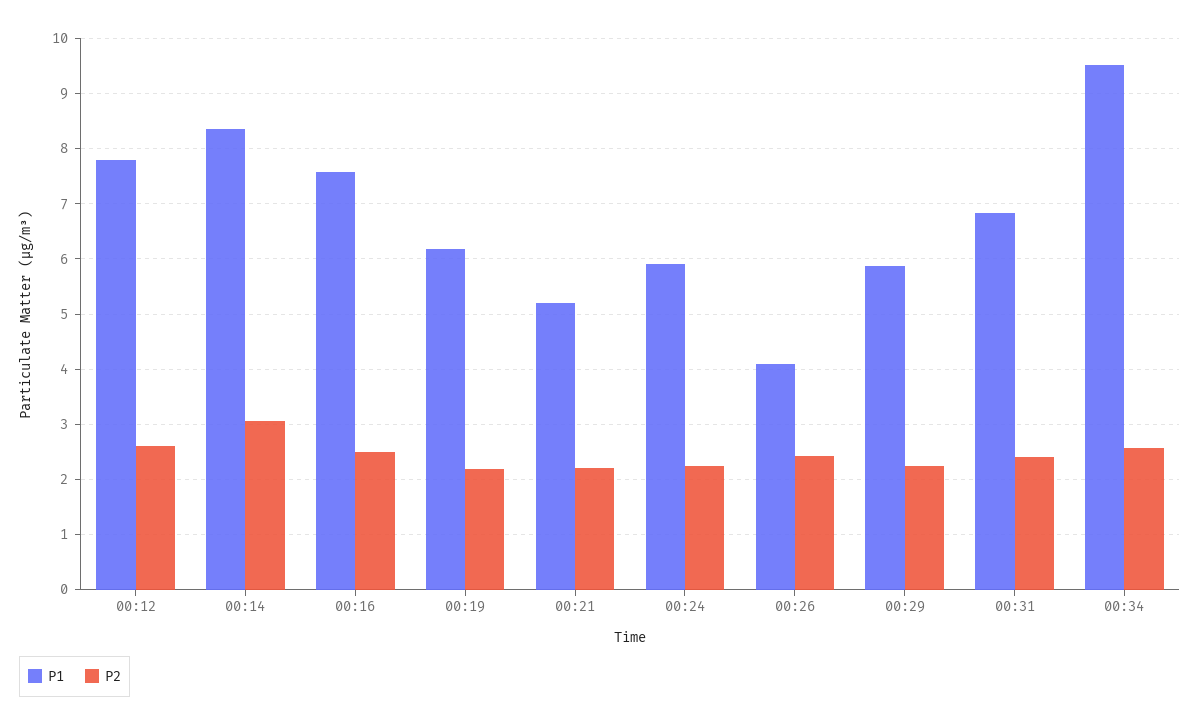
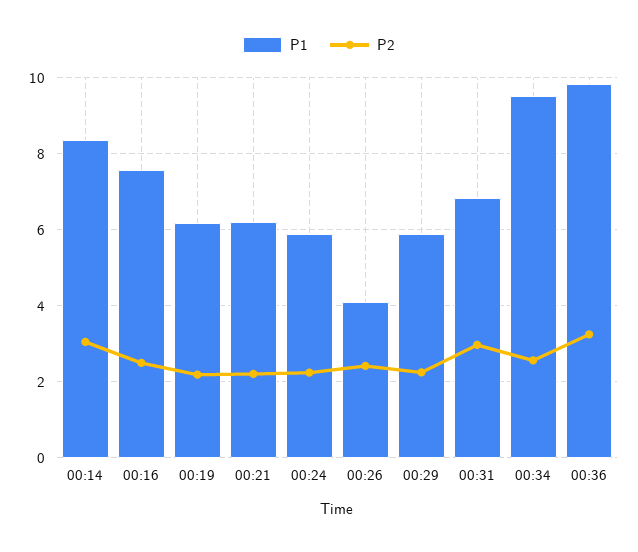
P1, 00:12: 7.8 -> none
P2, 00:12: 2.6 -> none
P1, 00:21: 5.2 -> 6.2
P2, 00:31: 2.4 -> 3
P1, 00:36: none -> 9.8
P2, 00:36: none -> 3.2

